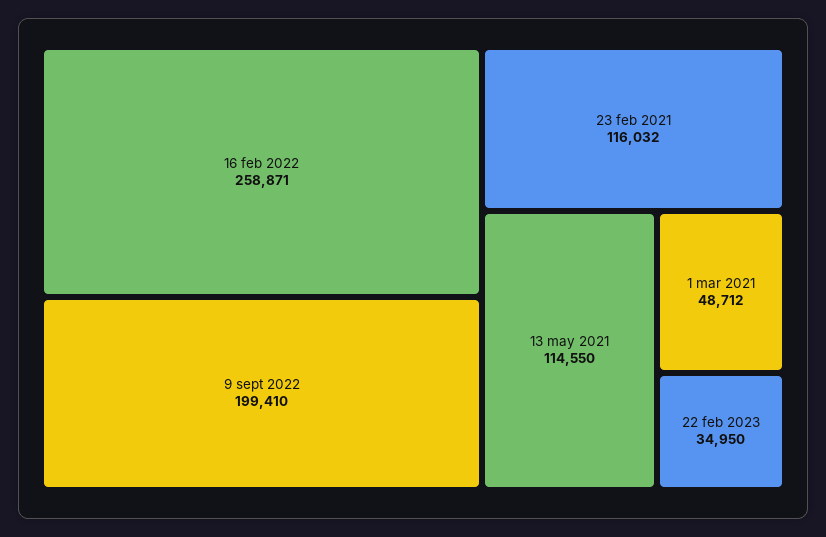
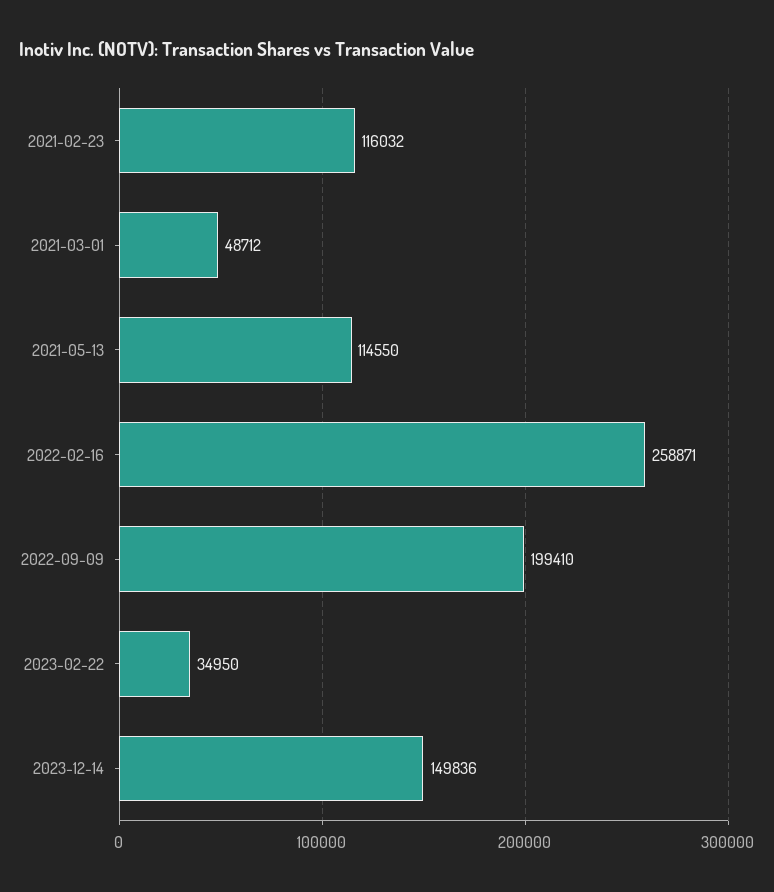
2023-12-14: none -> 149836

